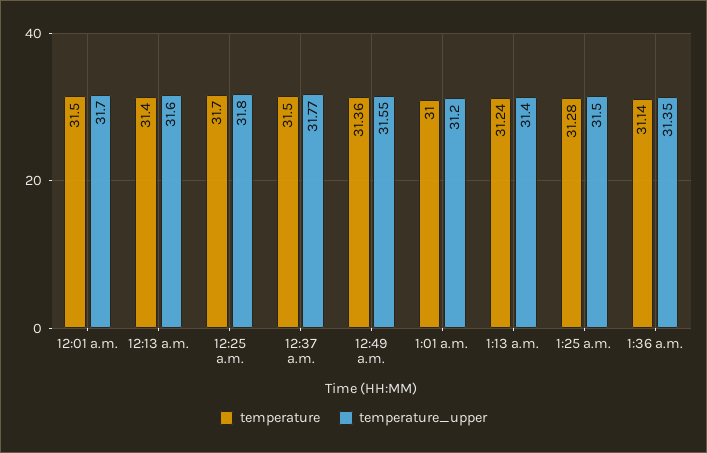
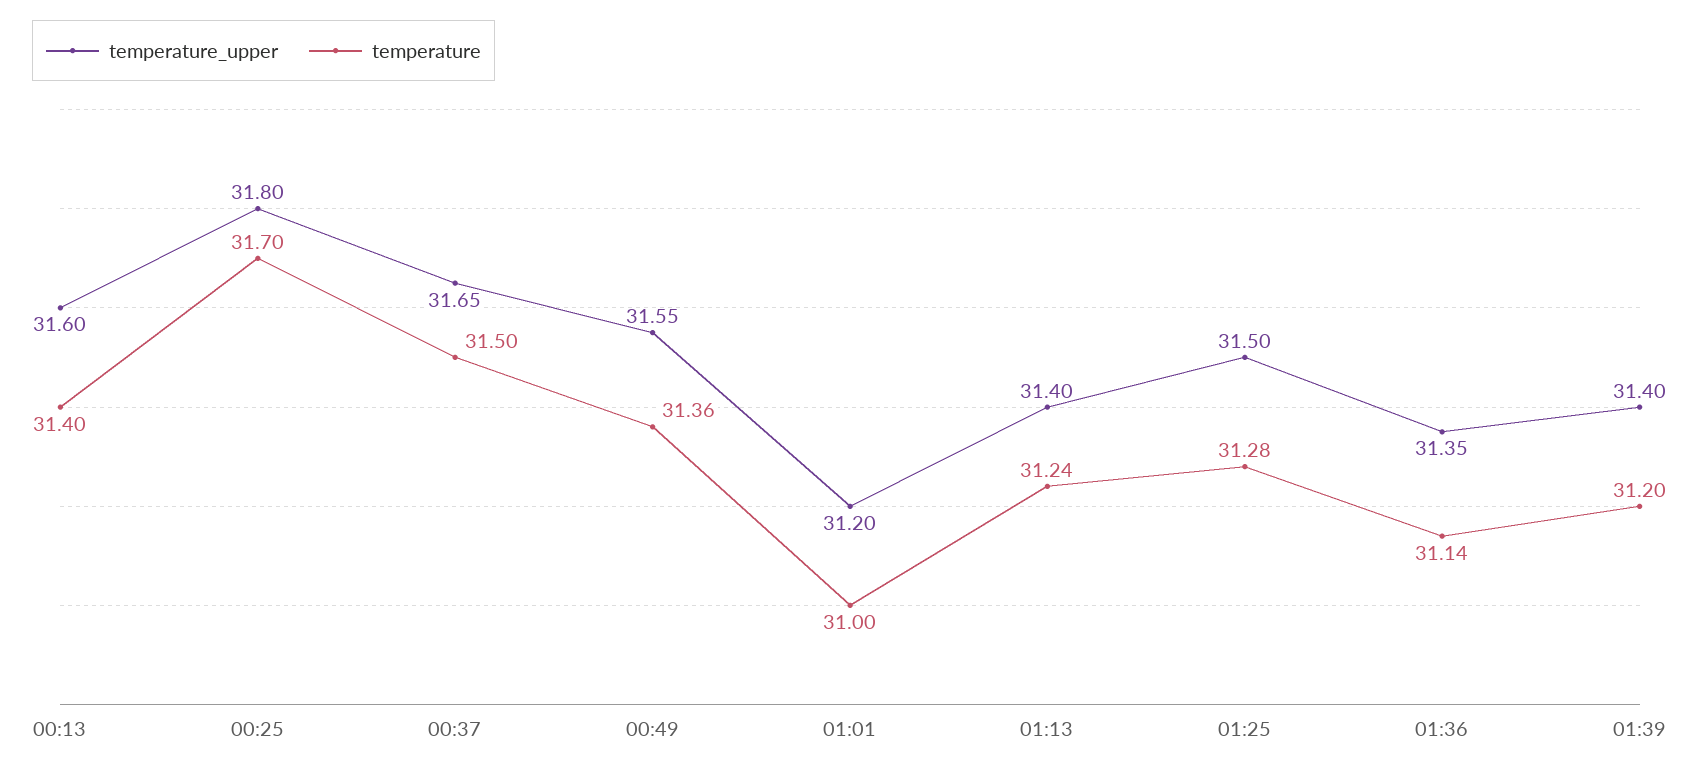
temperature, 12:01 a.m.: 31.5 -> none
temperature_upper, 12:01 a.m.: 31.7 -> none
temperature_upper, 12:37 a.m.: 31.77 -> 31.65
temperature_upper, 01:39: none -> 31.4
temperature, 01:39: none -> 31.2

